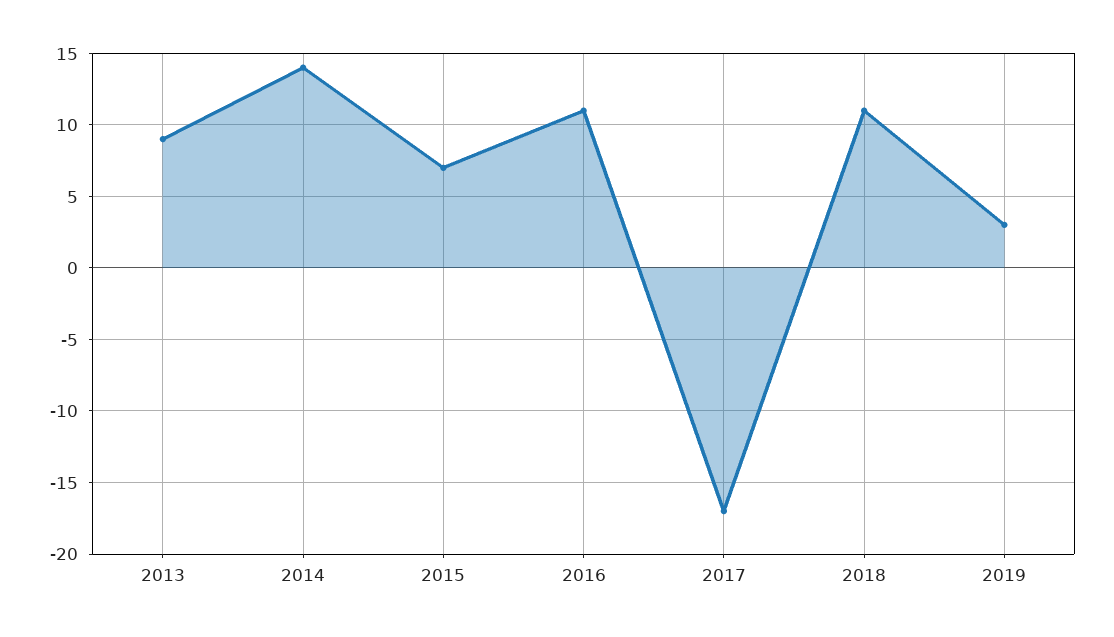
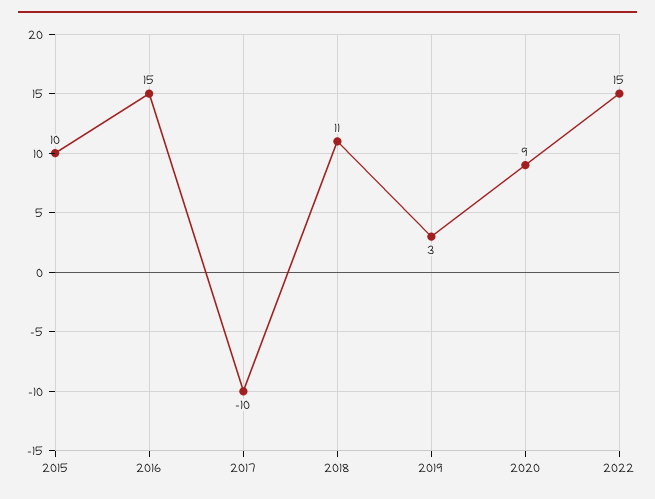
2013: 9 -> none
2014: 14 -> none
2015: 7 -> 10
2016: 11 -> 15
2017: -17 -> -10
2020: none -> 9
2022: none -> 15

